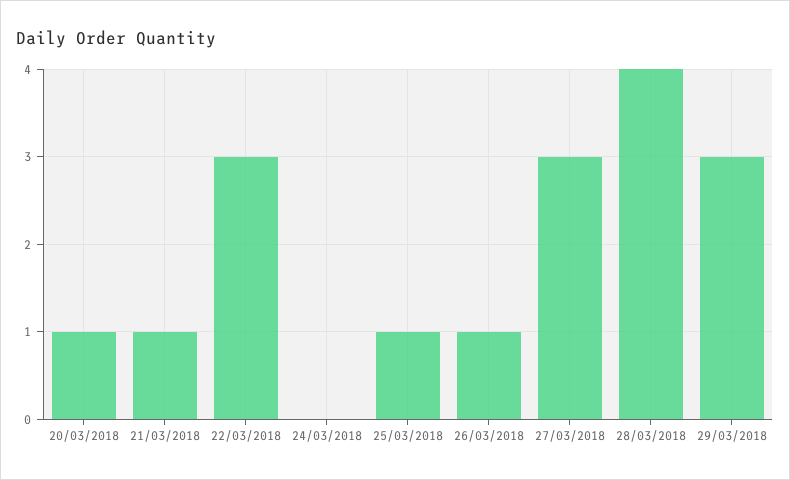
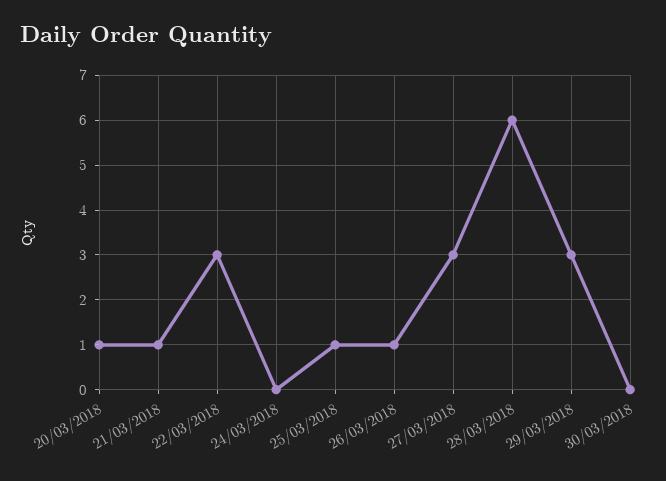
28/03/2018: 4 -> 6
30/03/2018: none -> 0

